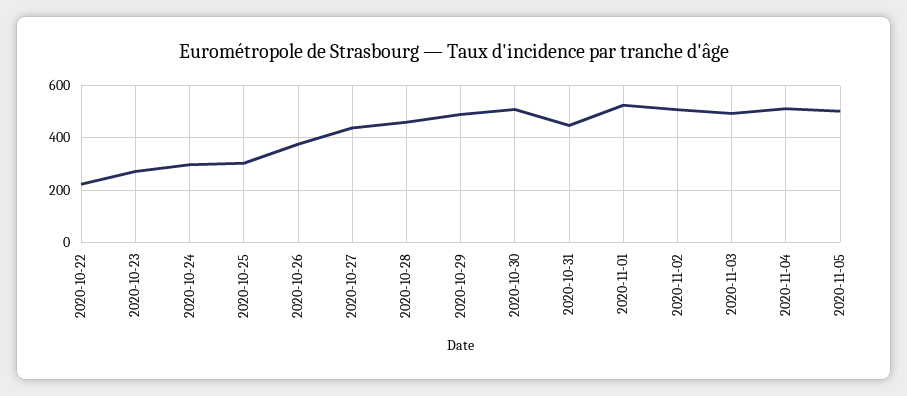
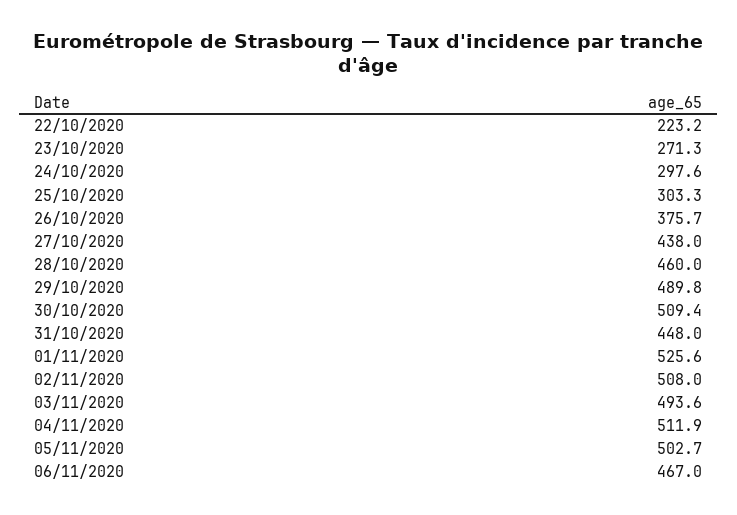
06/11/2020: none -> 467

